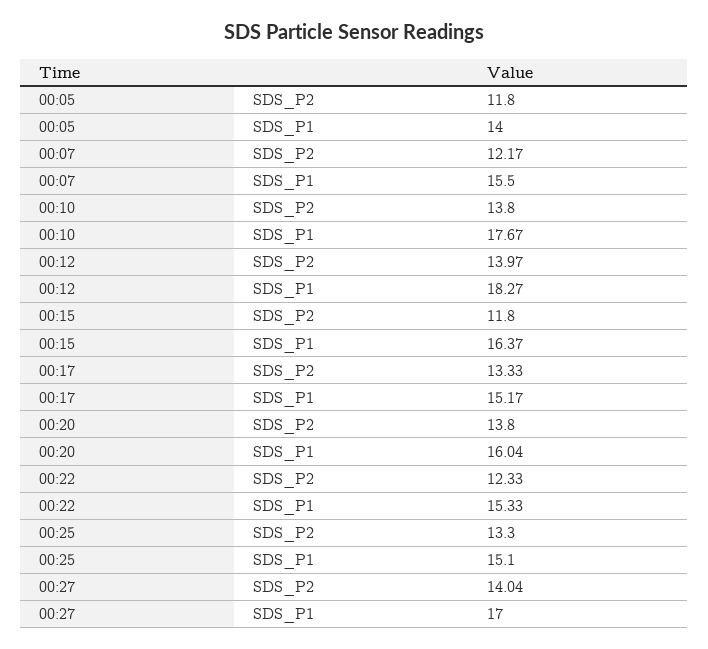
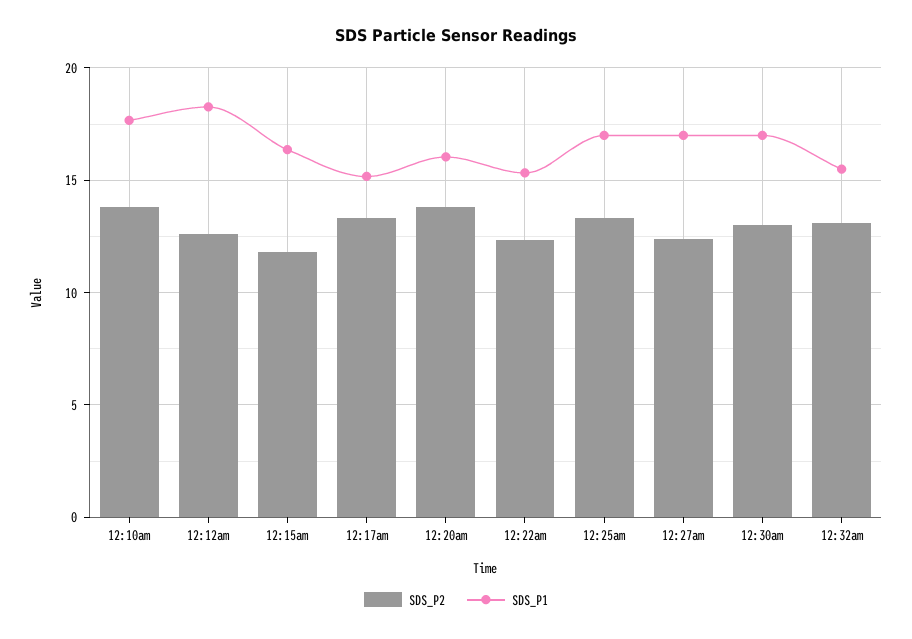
SDS_P2, 00:05: 11.8 -> none
SDS_P1, 00:05: 14 -> none
SDS_P2, 00:07: 12.17 -> none
SDS_P1, 00:07: 15.5 -> none
SDS_P2, 00:12: 13.97 -> 12.5
SDS_P1, 00:25: 15.1 -> 17
SDS_P2, 00:27: 14.04 -> 12.5
SDS_P2, 12:30am: none -> 13
SDS_P1, 12:30am: none -> 17
SDS_P2, 12:32am: none -> 13
SDS_P1, 12:32am: none -> 15.5

